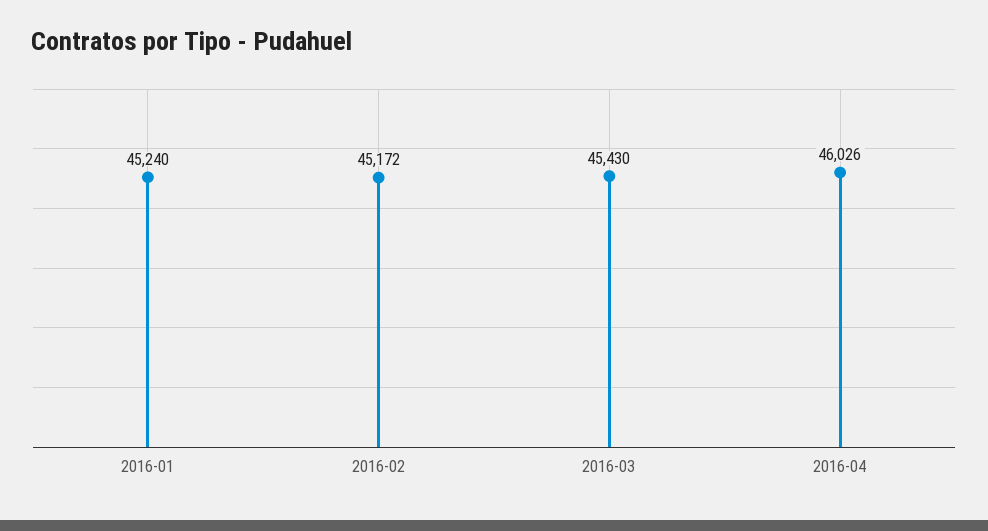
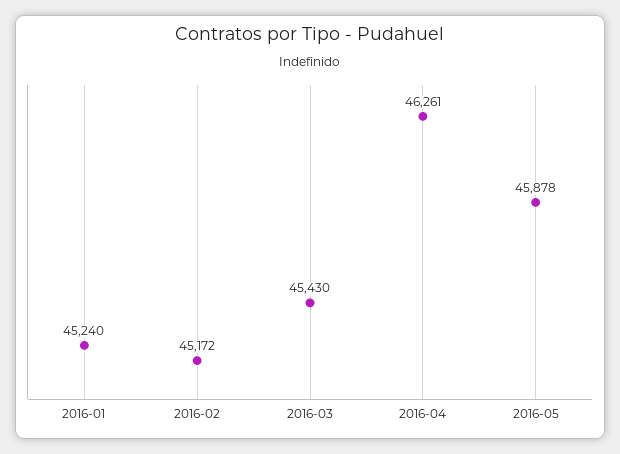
2016-04: 46026 -> 46261
2016-05: none -> 45878

